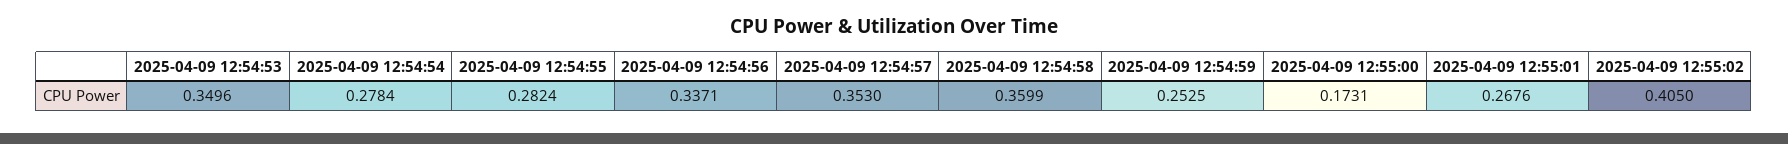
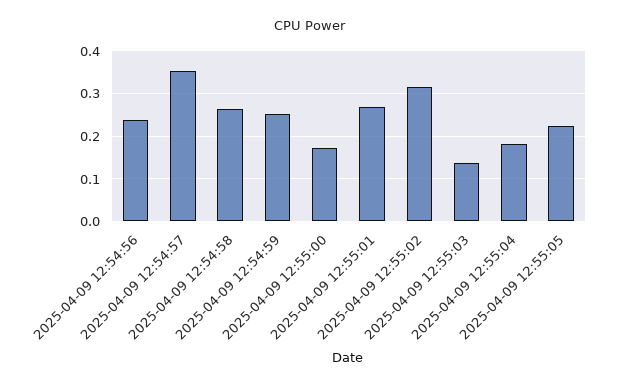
2025-04-09 12:54:53: 0.3496 -> none
2025-04-09 12:54:54: 0.2784 -> none
2025-04-09 12:54:55: 0.2824 -> none
2025-04-09 12:54:56: 0.3371 -> 0.24
2025-04-09 12:54:58: 0.3599 -> 0.26
2025-04-09 12:55:02: 0.405 -> 0.32
2025-04-09 12:55:03: none -> 0.14
2025-04-09 12:55:04: none -> 0.18
2025-04-09 12:55:05: none -> 0.22

